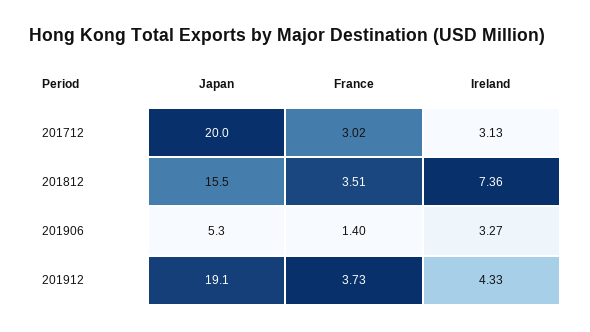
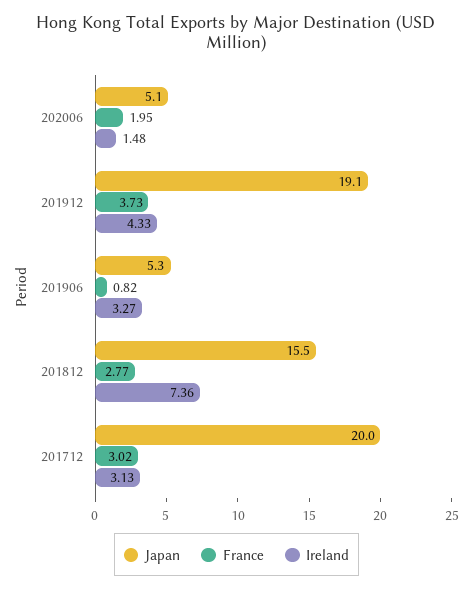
France, 201812: 3.51 -> 2.77
France, 201906: 1.4 -> 0.82
Japan, 202006: none -> 5.1
France, 202006: none -> 1.95
Ireland, 202006: none -> 1.48

